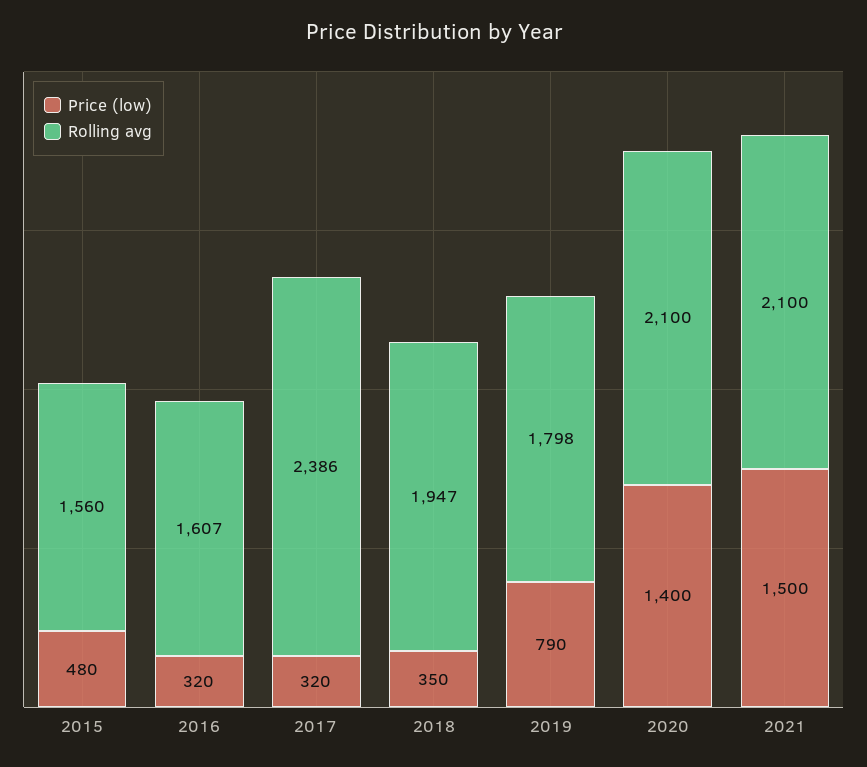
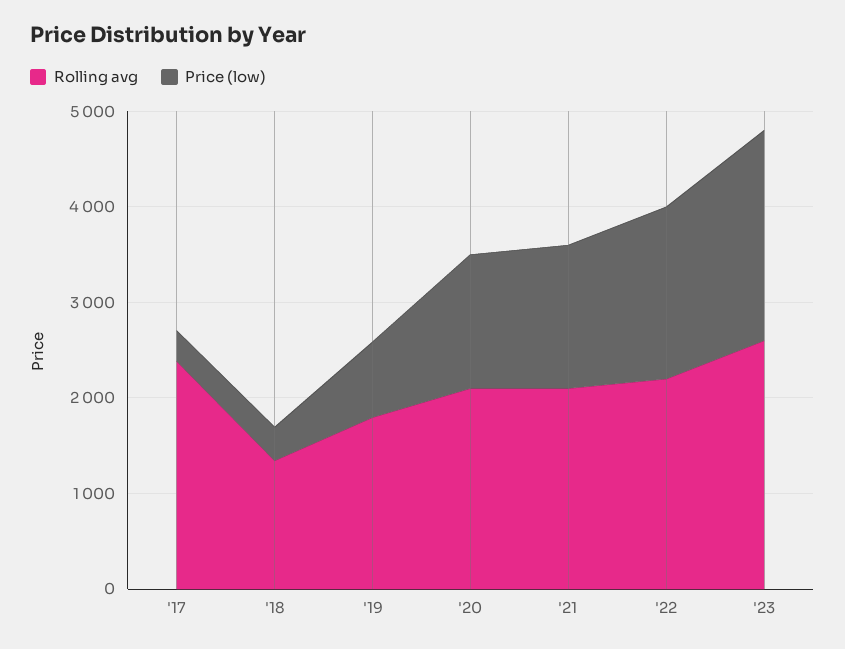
Price (low), 2015: 480 -> none
Rolling avg, 2015: 1560 -> none
Price (low), 2016: 320 -> none
Rolling avg, 2016: 1607 -> none
Rolling avg, 2018: 1947 -> 1400
Rolling avg, '22: none -> 2200
Price (low), '22: none -> 1800
Rolling avg, '23: none -> 2600
Price (low), '23: none -> 2200

